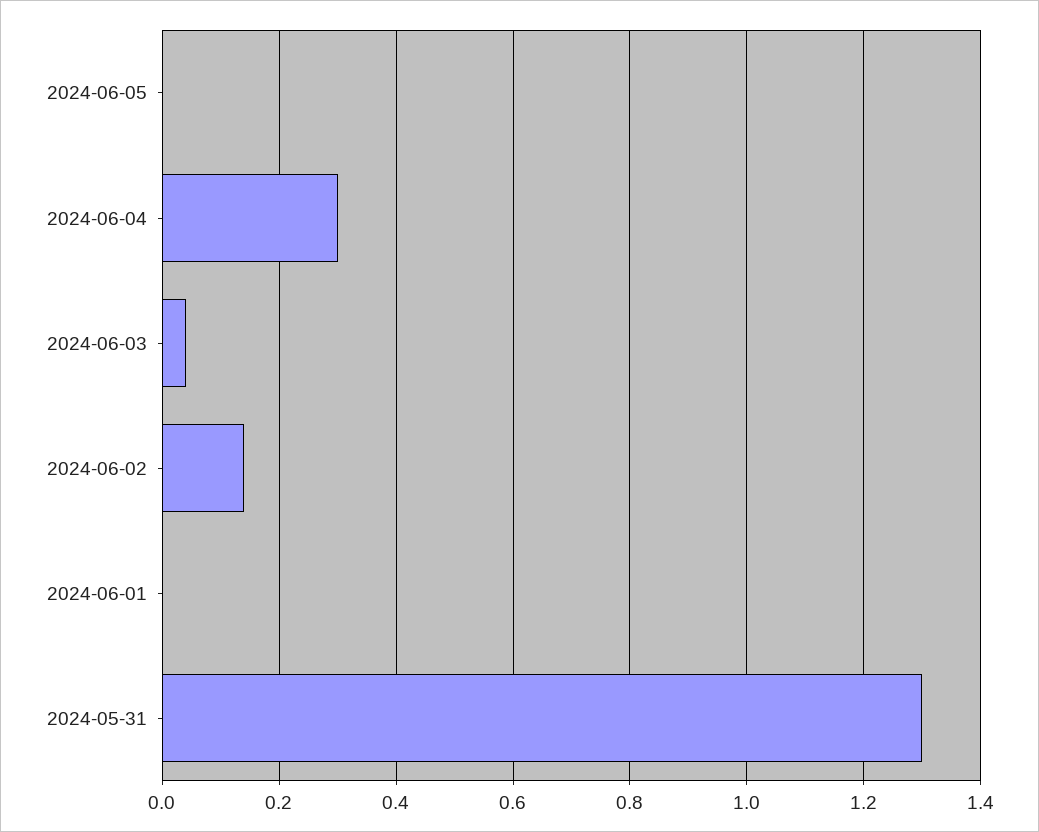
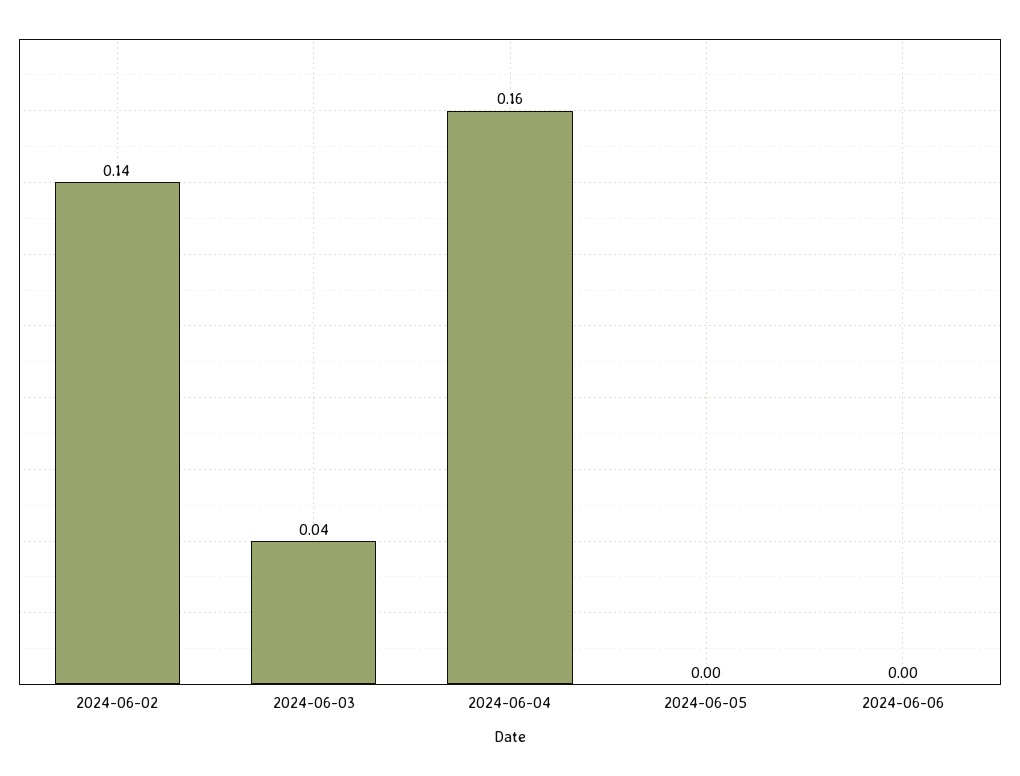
2024-06-04: 0.3 -> 0.16
2024-06-01: 0 -> none
2024-05-31: 1.3 -> none
2024-06-06: none -> 0

